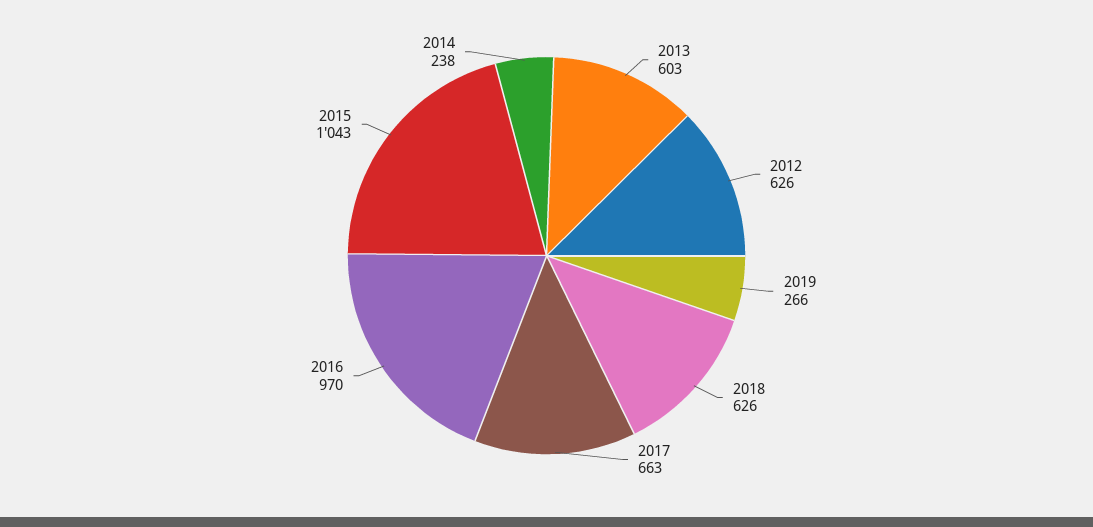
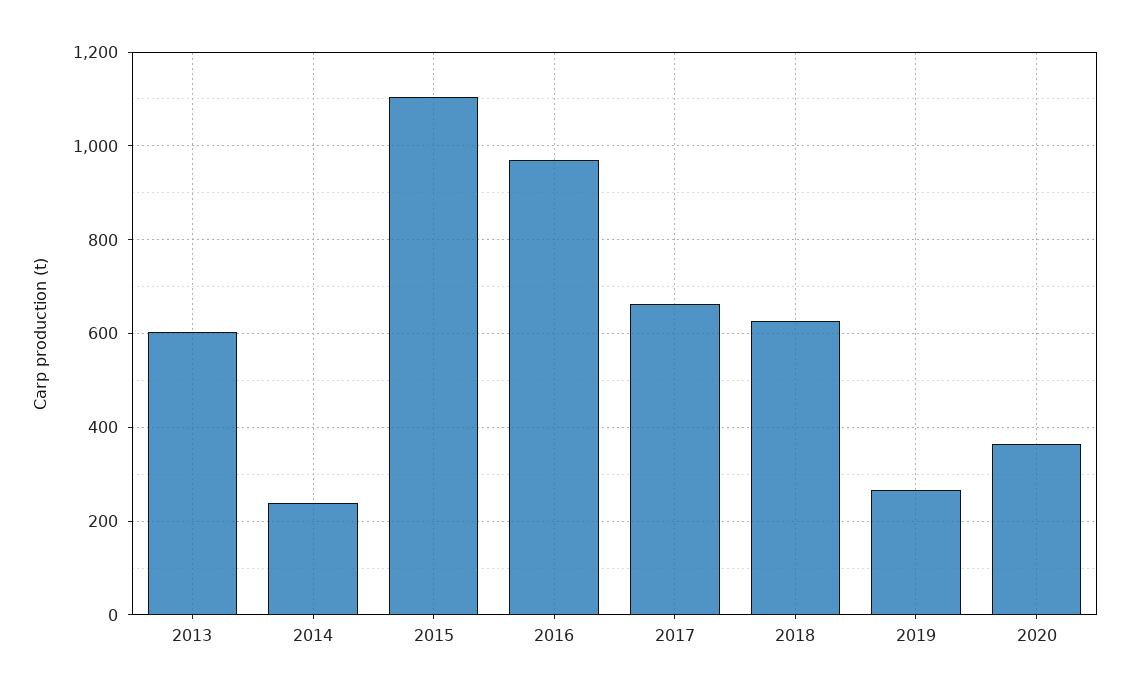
2012: 626 -> none
2015: 1043 -> 1100
2020: none -> 360

